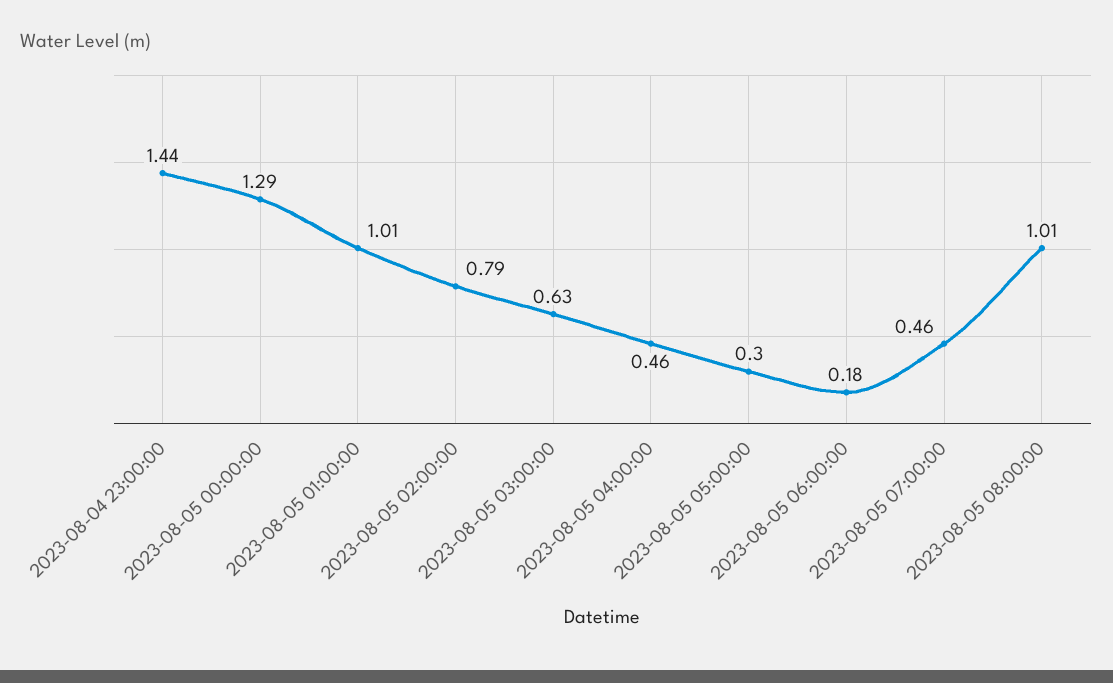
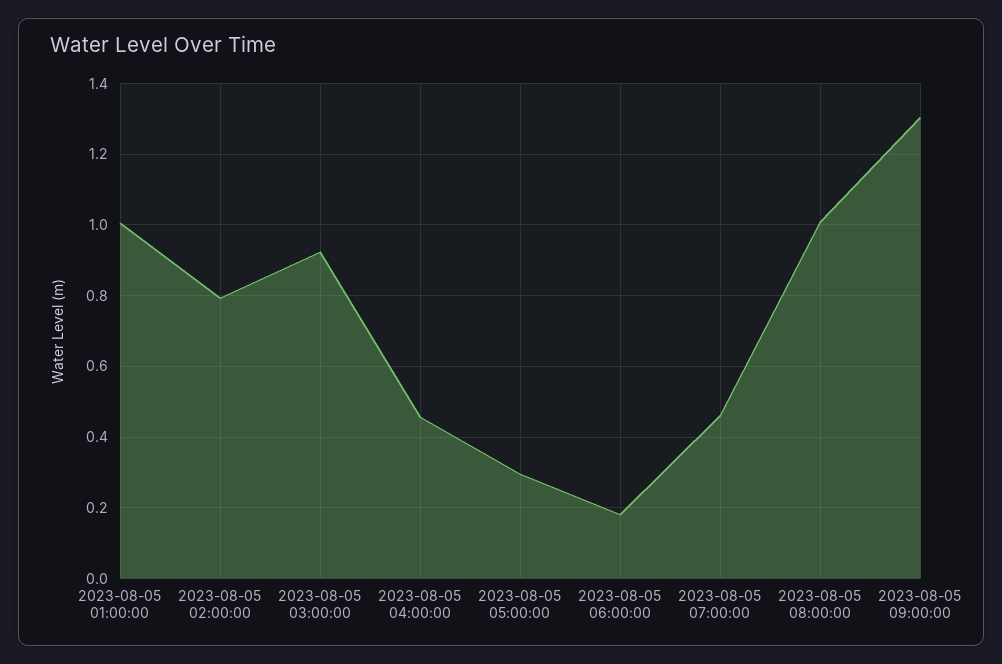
2023-08-04 23:00:00: 1.44 -> none
2023-08-05 00:00:00: 1.29 -> none
2023-08-05 03:00:00: 0.63 -> 0.92
2023-08-05 09:00:00: none -> 1.3

